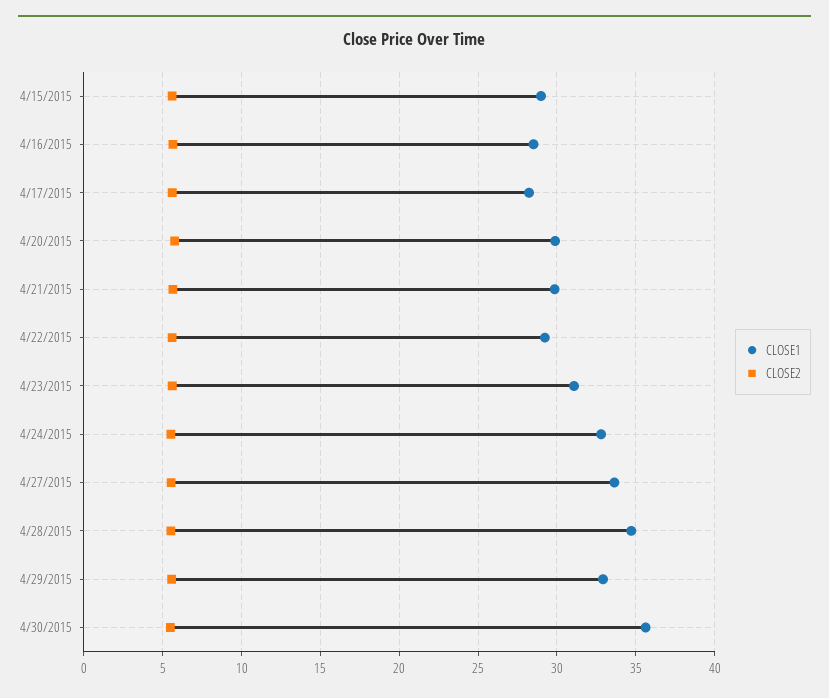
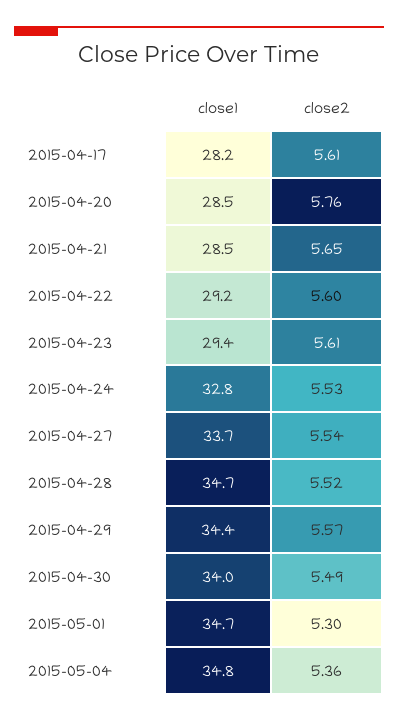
CLOSE1, 4/15/2015: 29 -> none
CLOSE2, 4/15/2015: 5.5 -> none
CLOSE1, 4/16/2015: 28.5 -> none
CLOSE2, 4/16/2015: 5.5 -> none
CLOSE1, 4/20/2015: 30 -> 28.5
CLOSE1, 4/21/2015: 30 -> 28.5
CLOSE1, 4/23/2015: 31 -> 29.4
CLOSE1, 4/29/2015: 33 -> 34.4
CLOSE1, 4/30/2015: 35.5 -> 34
CLOSE1, 2015-05-01: none -> 34.7
CLOSE2, 2015-05-01: none -> 5.3
CLOSE1, 2015-05-04: none -> 34.8
CLOSE2, 2015-05-04: none -> 5.36

